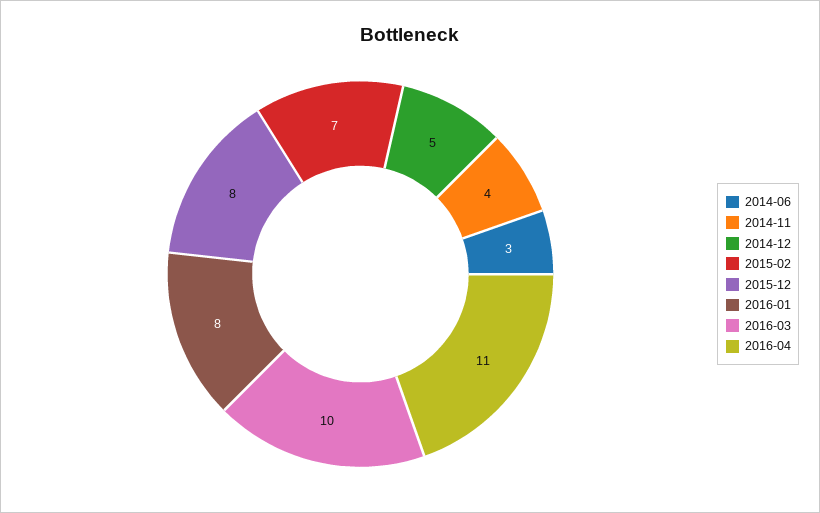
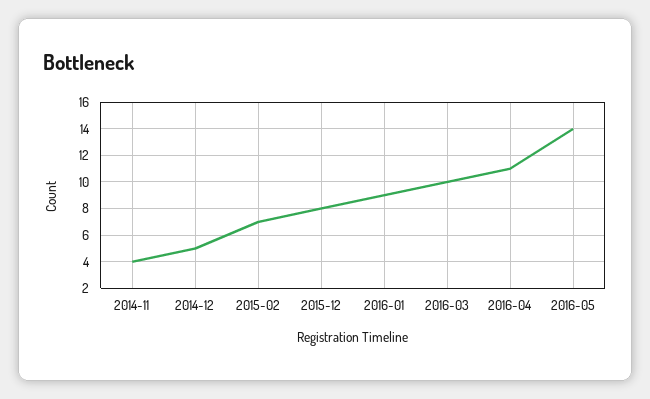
2014-06: 3 -> none
2016-01: 8 -> 9
2016-05: none -> 14

